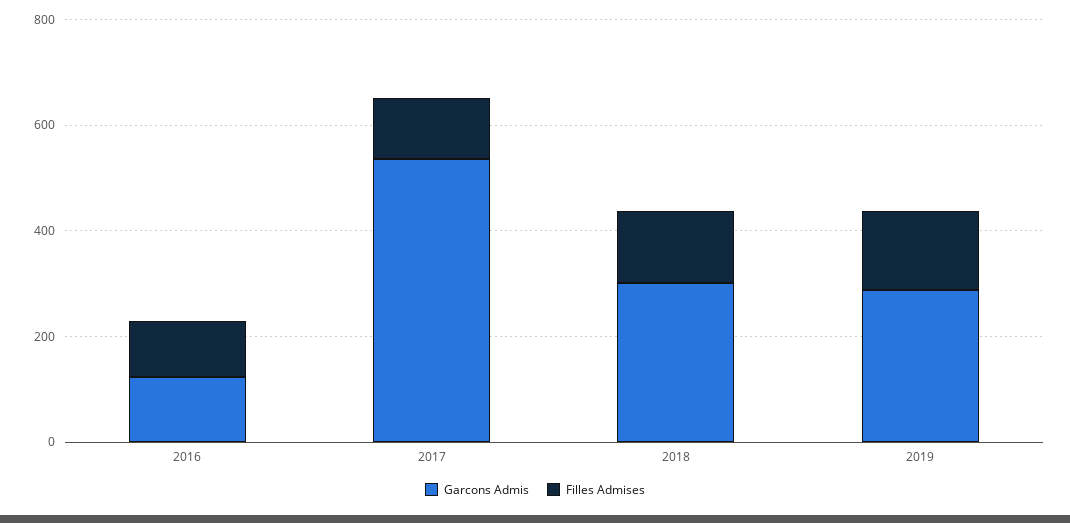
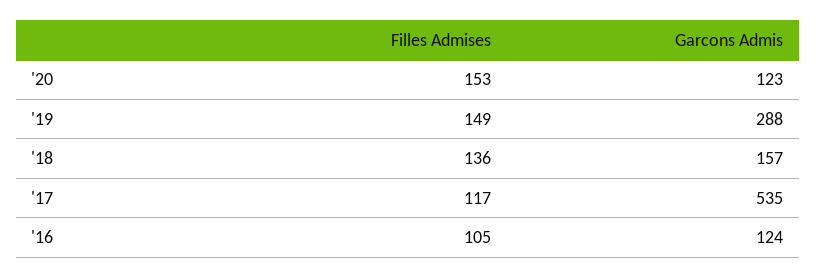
Garcons Admis, 2018: 300 -> 157
Filles Admises, '20: none -> 153
Garcons Admis, '20: none -> 123

